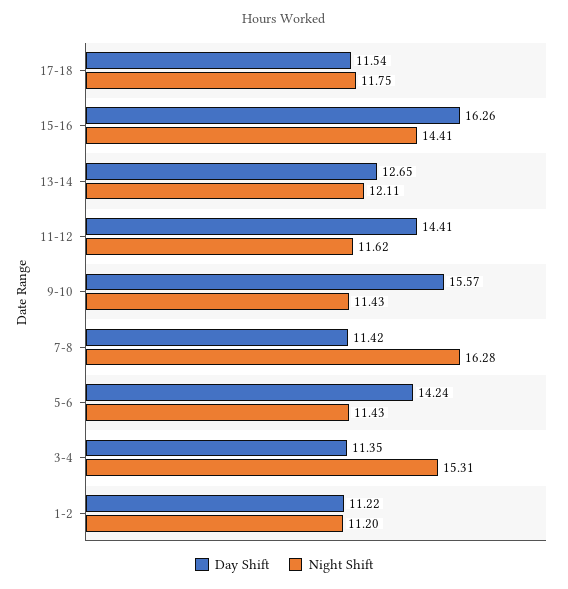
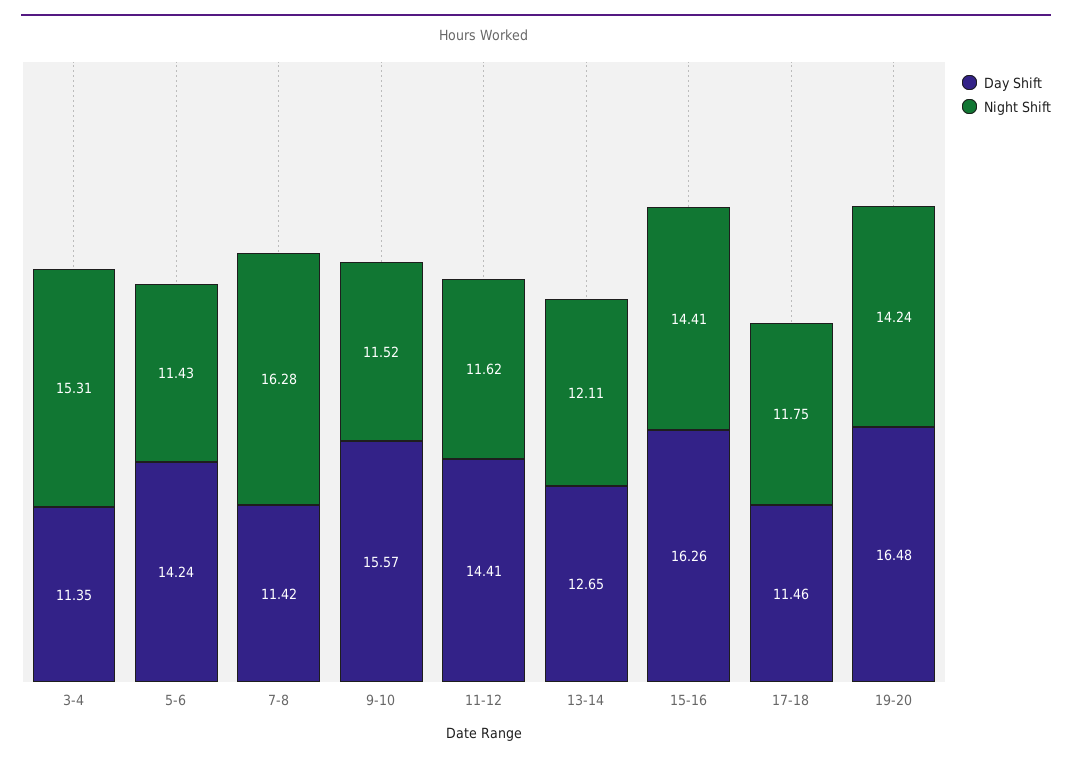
Day Shift, 17-18: 11.54 -> 11.46
Night Shift, 9-10: 11.43 -> 11.52
Day Shift, 1-2: 11.22 -> none
Night Shift, 1-2: 11.2 -> none
Day Shift, 19-20: none -> 16.48
Night Shift, 19-20: none -> 14.24

